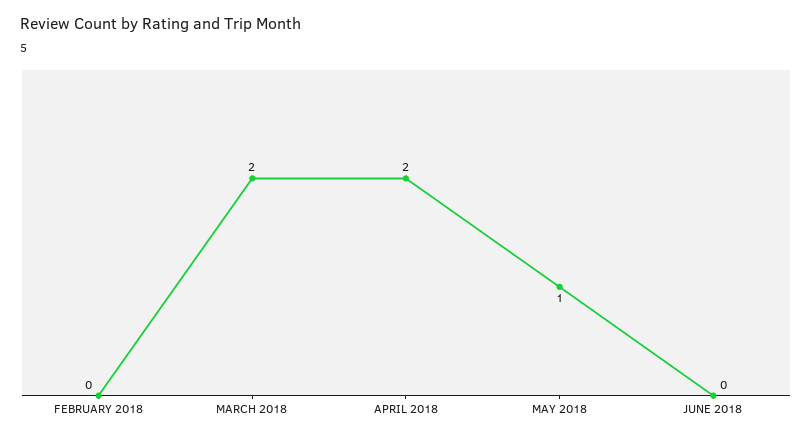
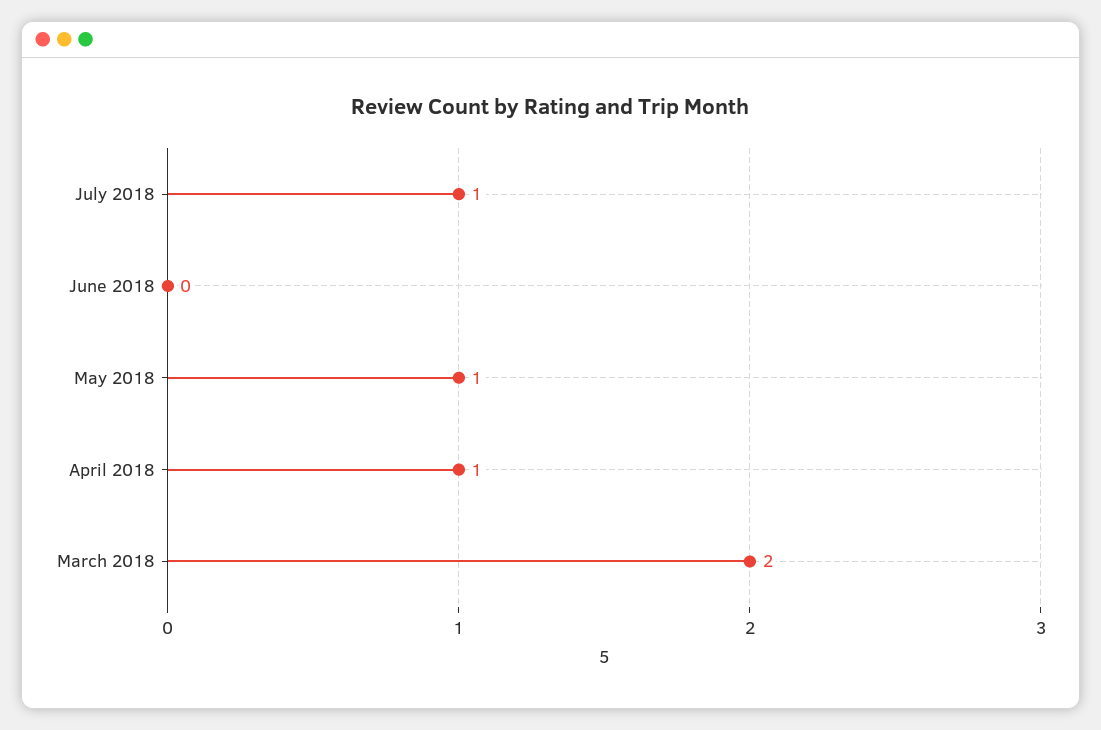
FEBRUARY 2018: 0 -> none
APRIL 2018: 2 -> 1
July 2018: none -> 1

